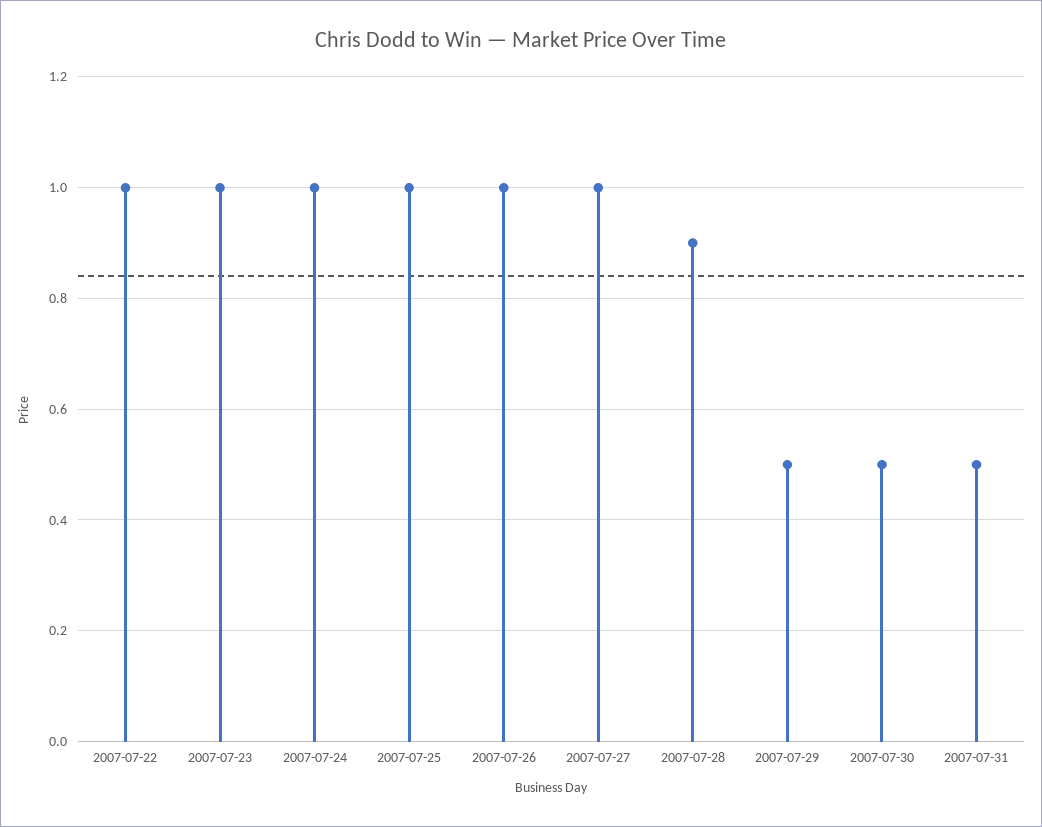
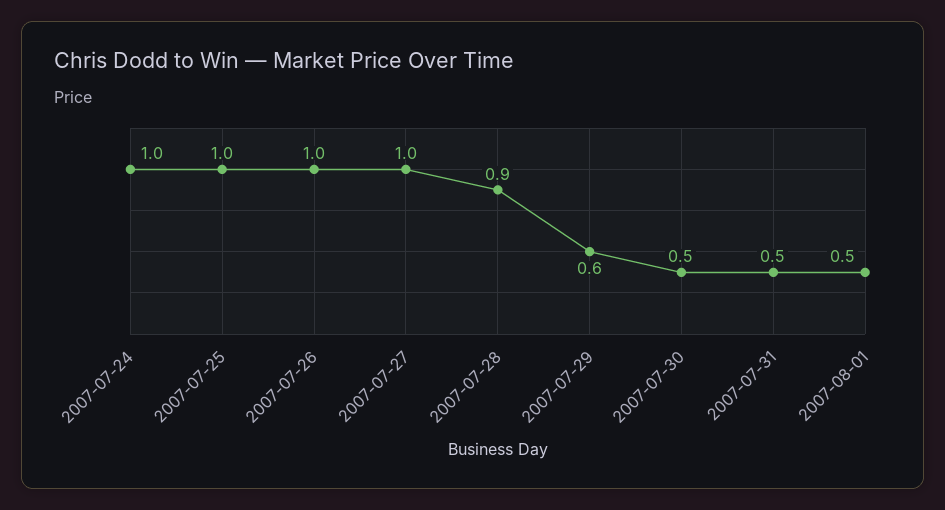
2007-07-22: 1 -> none
2007-07-23: 1 -> none
2007-07-29: 0.5 -> 0.6
2007-08-01: none -> 0.5

